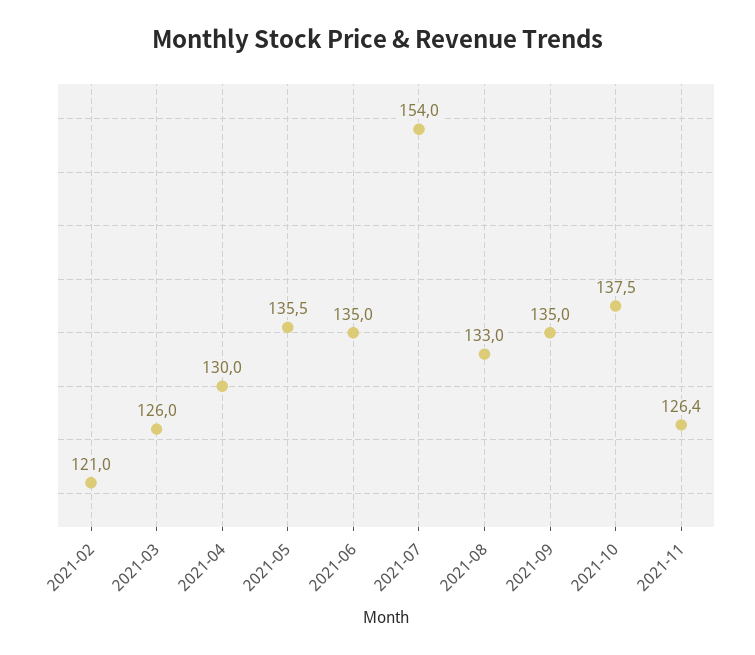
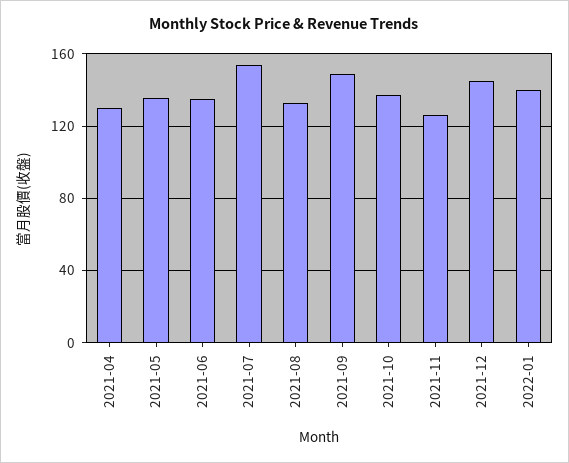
2021-02: 121 -> none
2021-03: 126 -> none
2021-09: 135 -> 150
2021-12: none -> 145
2022-01: none -> 140

